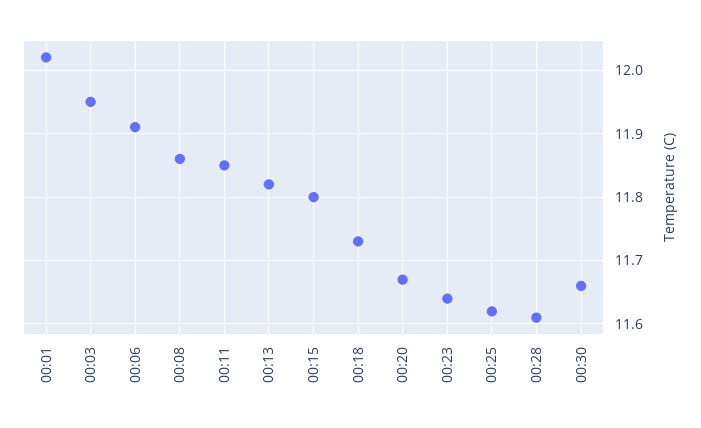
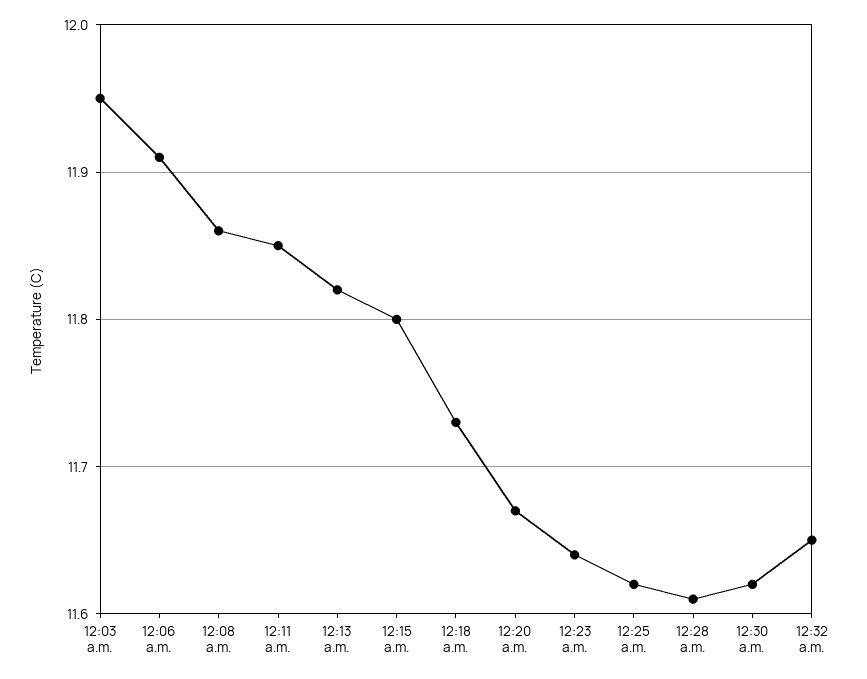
00:01: 12.02 -> none
00:30: 11.66 -> 11.62
12:32 a.m.: none -> 11.65

